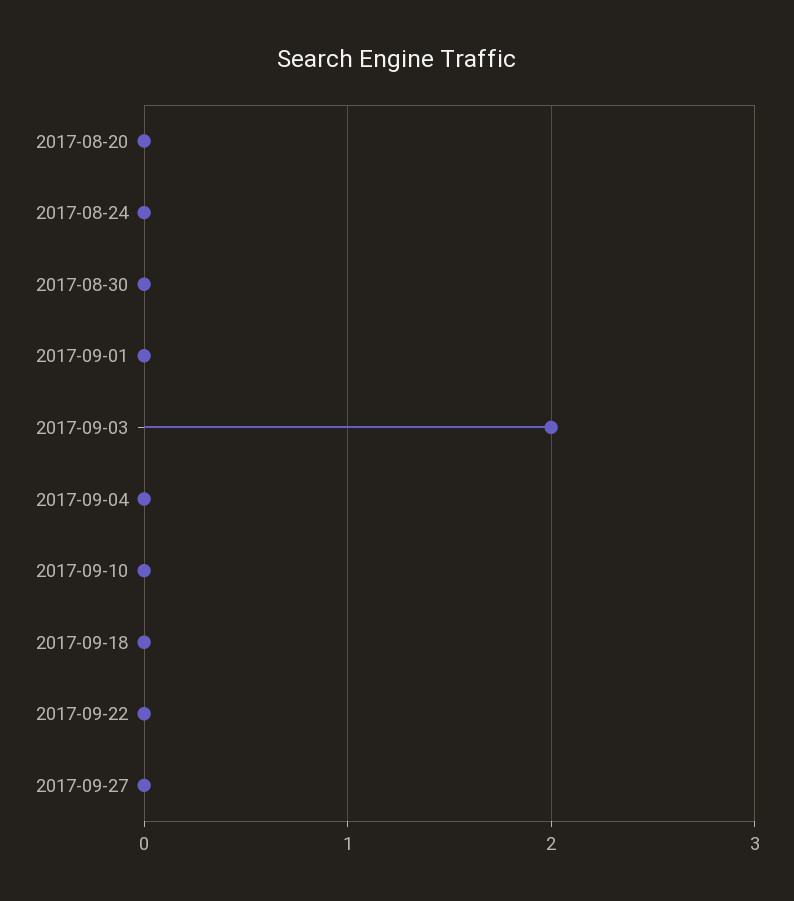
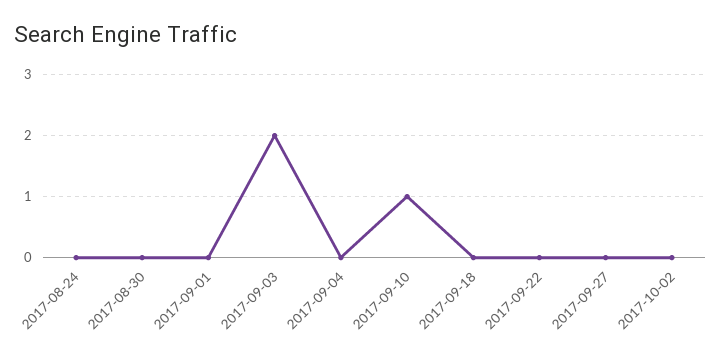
2017-08-20: 0 -> none
2017-09-10: 0 -> 1
2017-10-02: none -> 0

